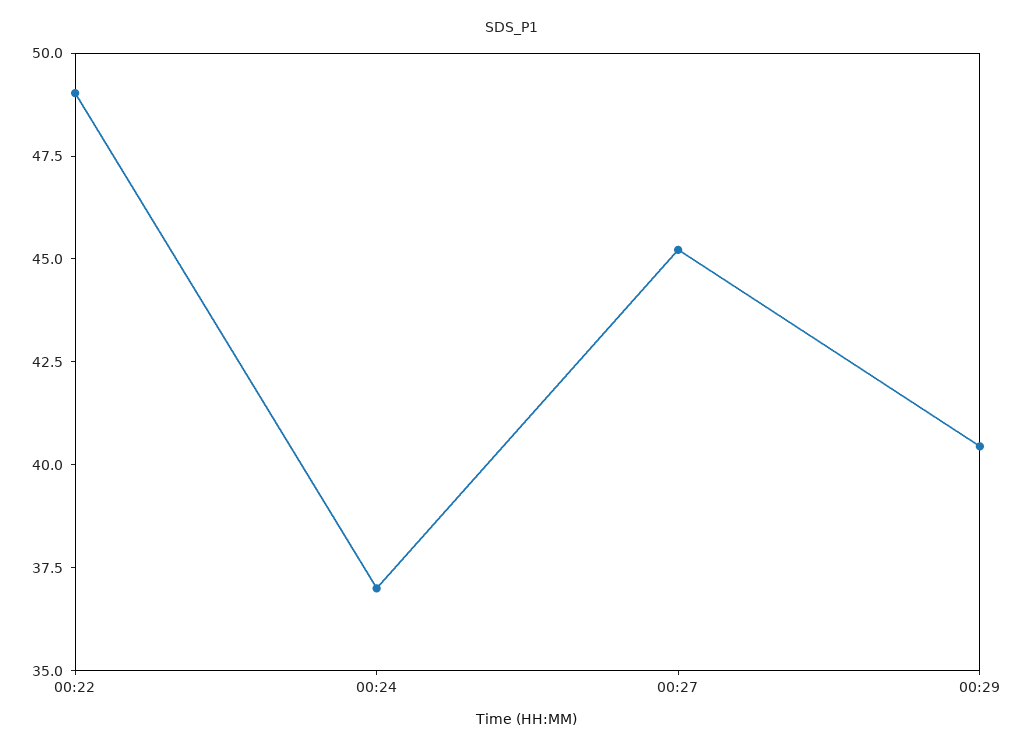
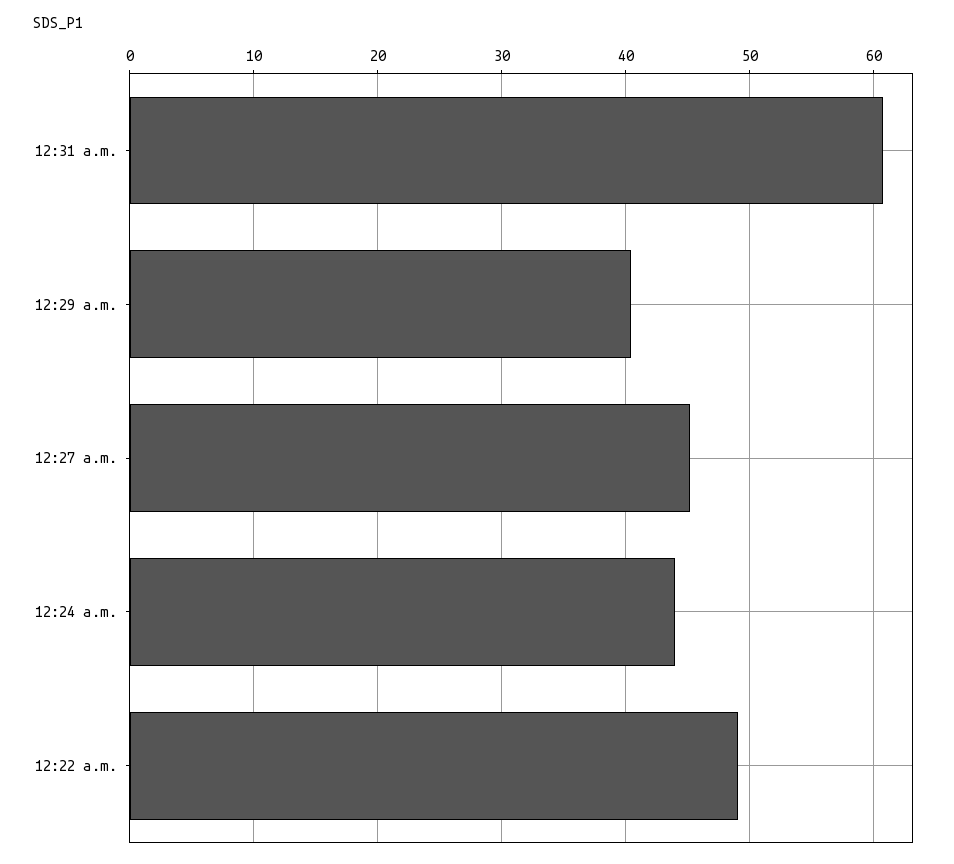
00:24: 37 -> 44
12:31 a.m.: none -> 61

